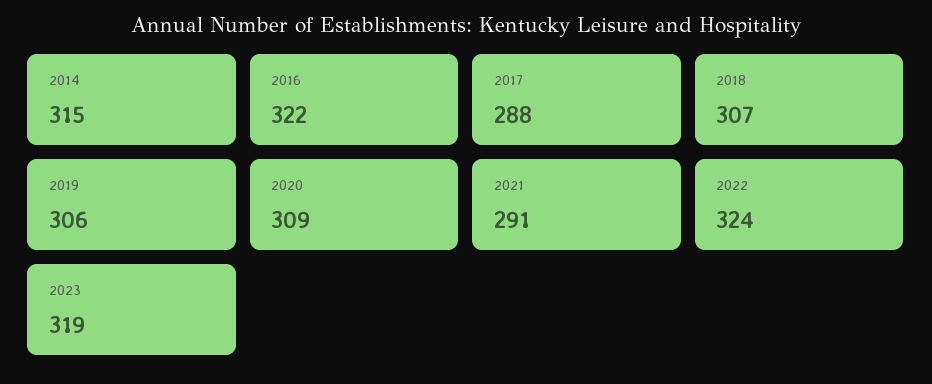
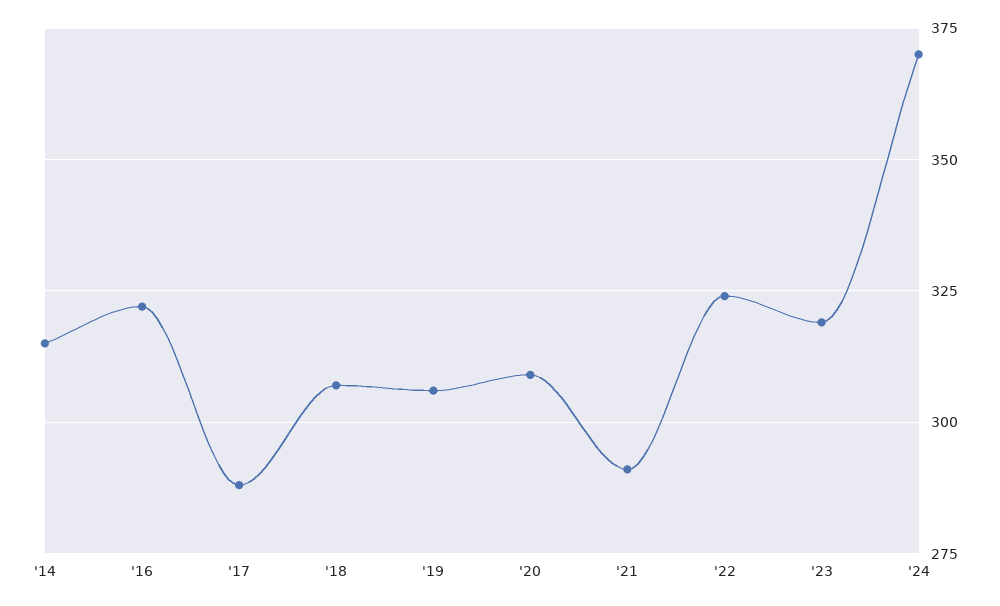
'24: none -> 370

